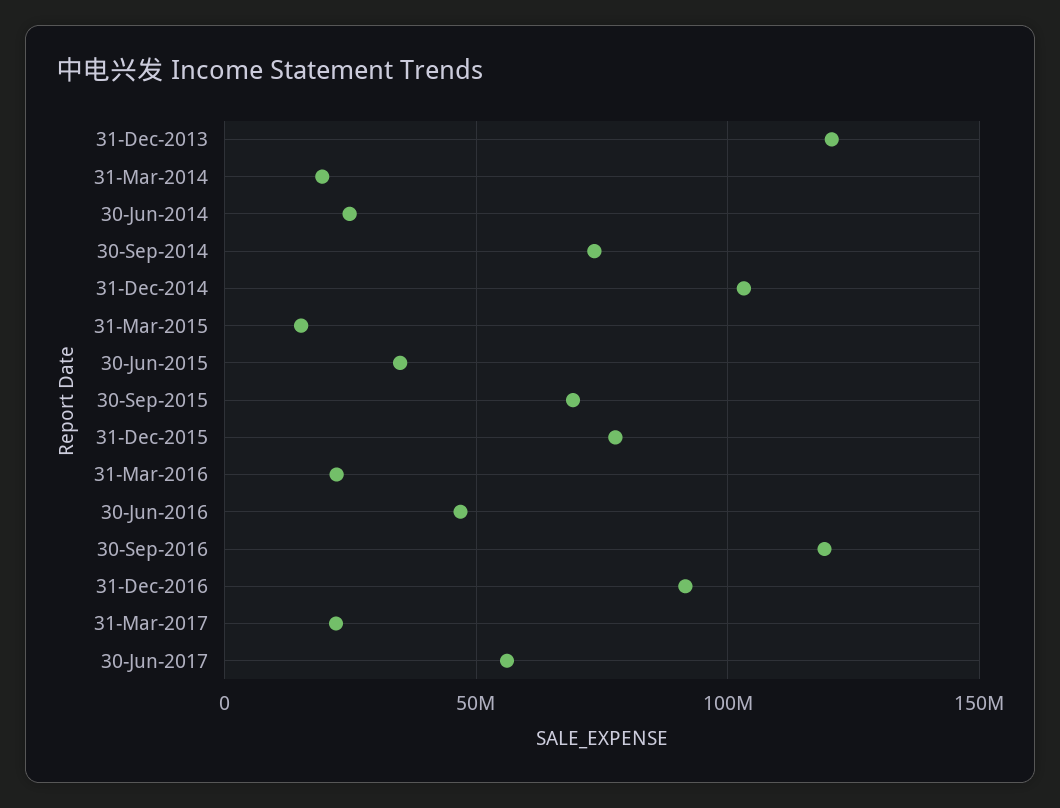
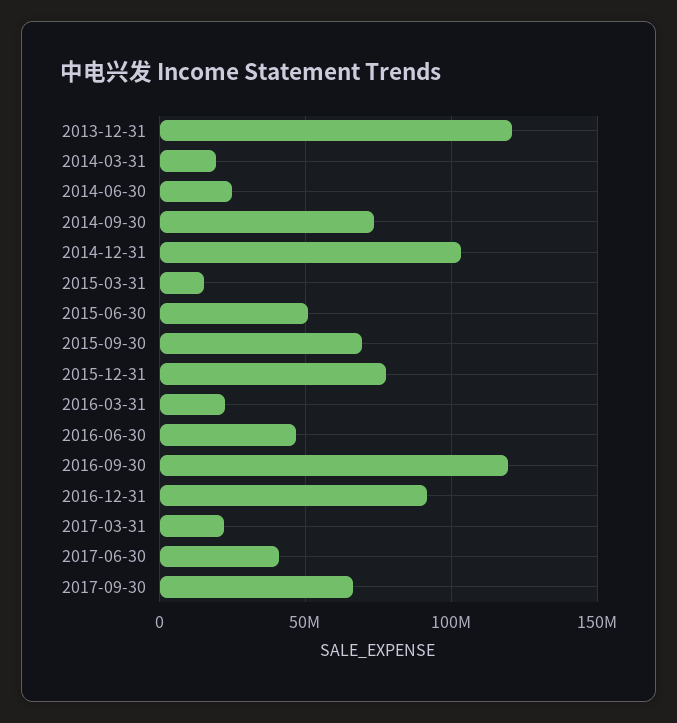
30-Jun-2015: 35000000 -> 50000000
30-Jun-2017: 55000000 -> 40000000
2017-09-30: none -> 65000000

